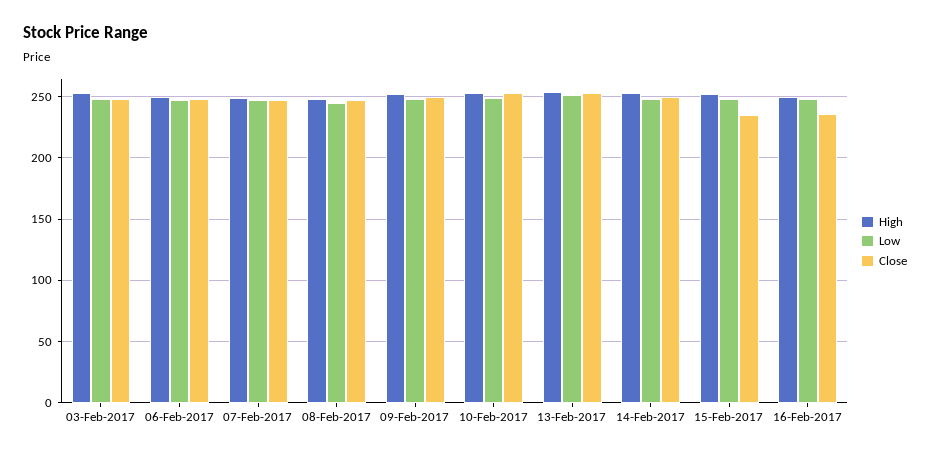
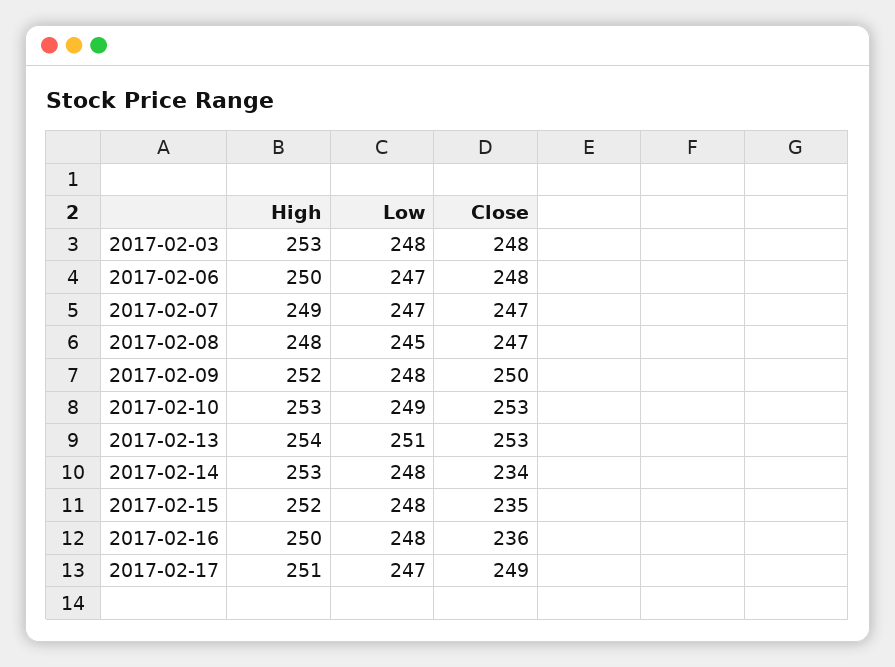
Close, 14-Feb-2017: 250 -> 234
High, 2017-02-17: none -> 251
Low, 2017-02-17: none -> 247
Close, 2017-02-17: none -> 249

